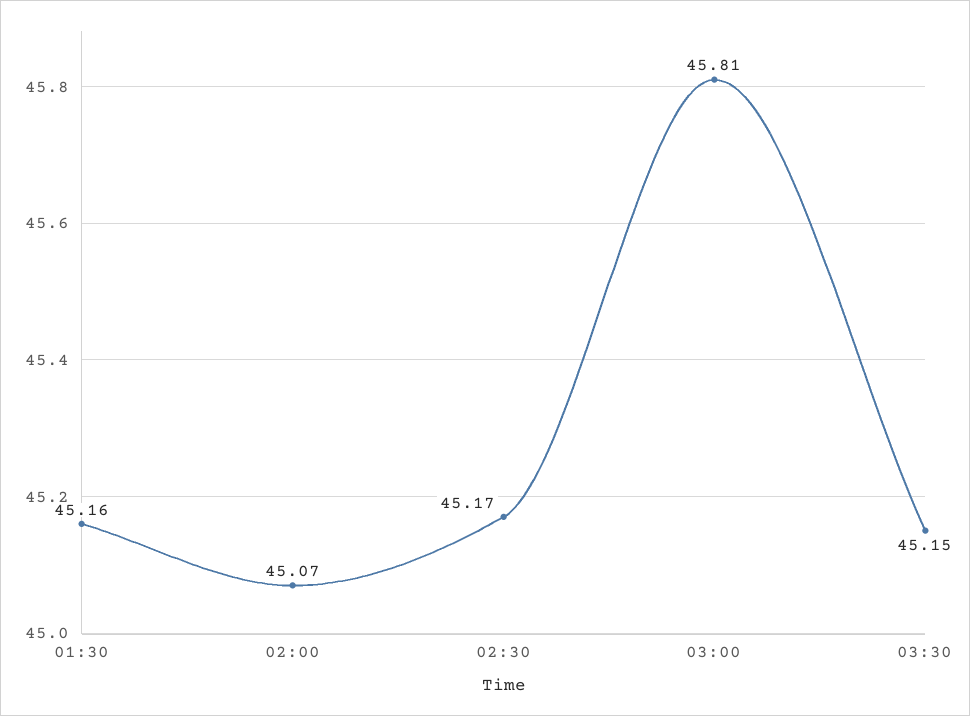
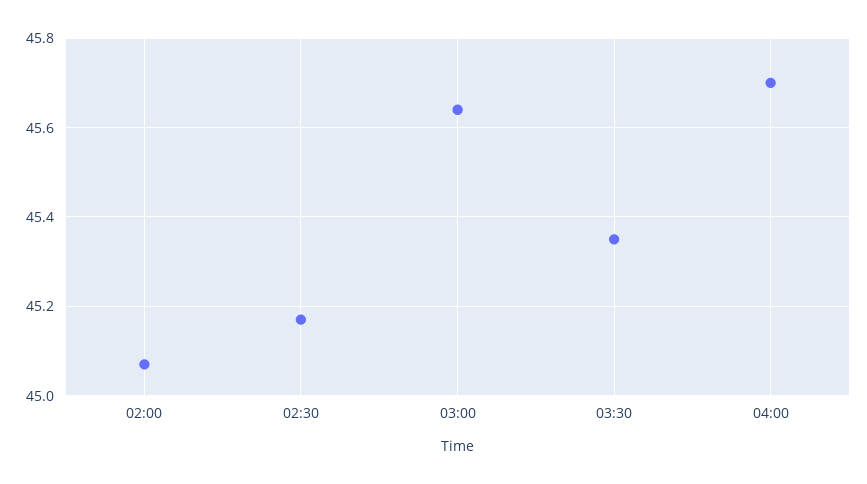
01:30: 45.16 -> none
03:00: 45.81 -> 45.65
03:30: 45.15 -> 45.35
04:00: none -> 45.7

